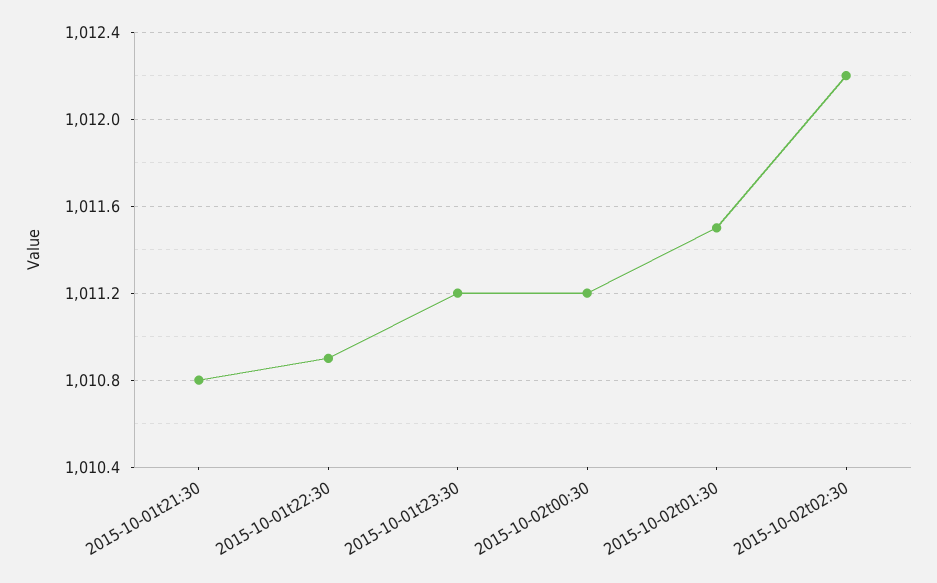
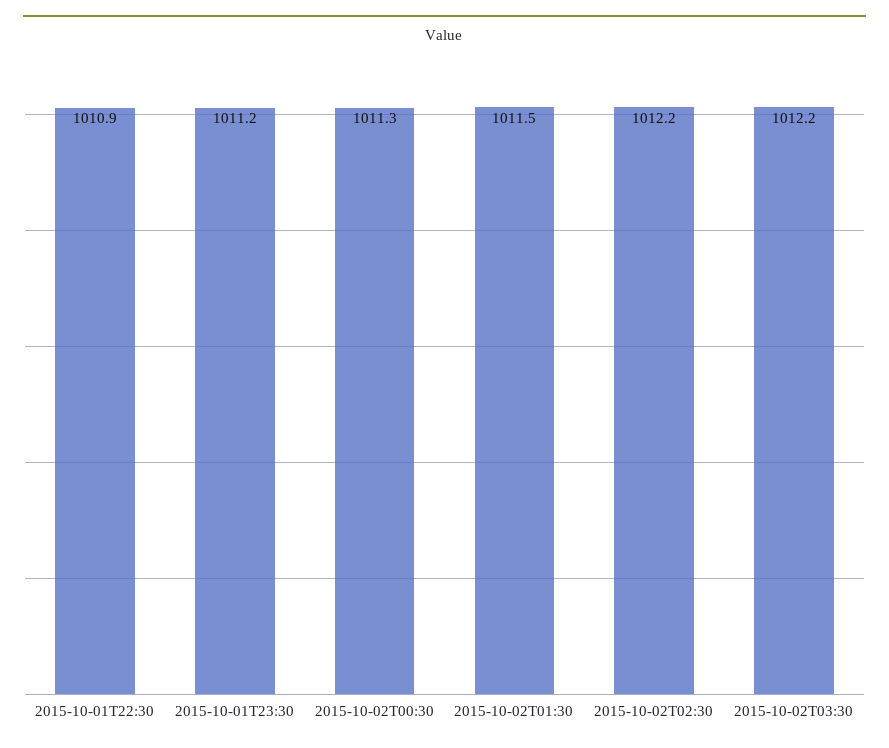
2015-10-01t21:30: 1010.8 -> none
2015-10-02t00:30: 1011.2 -> 1011.3
2015-10-02T03:30: none -> 1012.2

